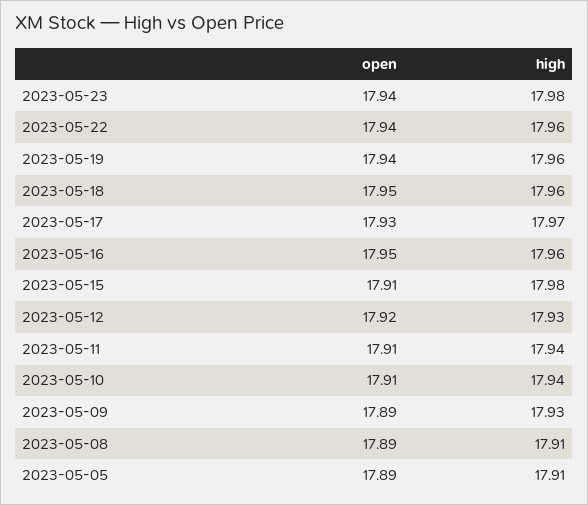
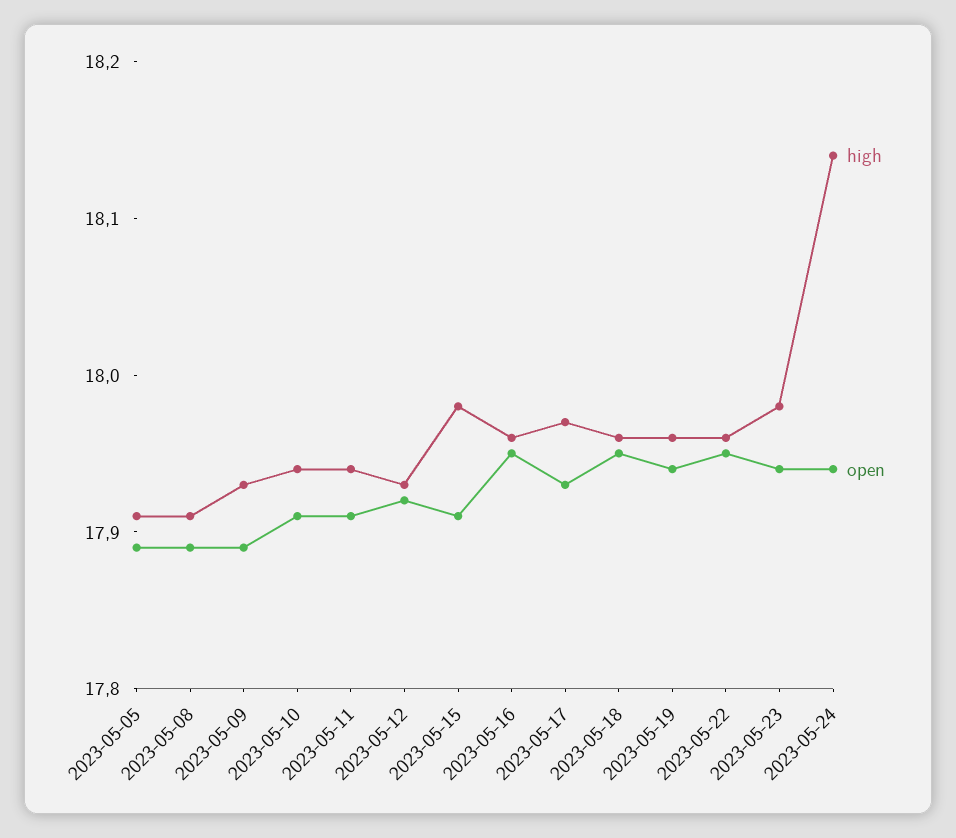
open, 2023-05-22: 17.94 -> 17.95
high, 2023-05-24: none -> 18.14
open, 2023-05-24: none -> 17.94

